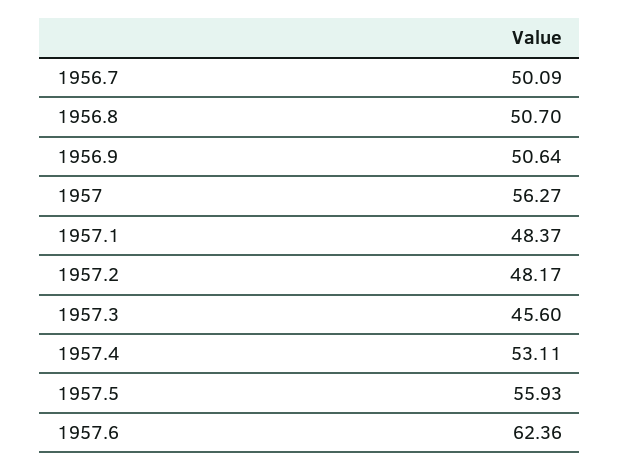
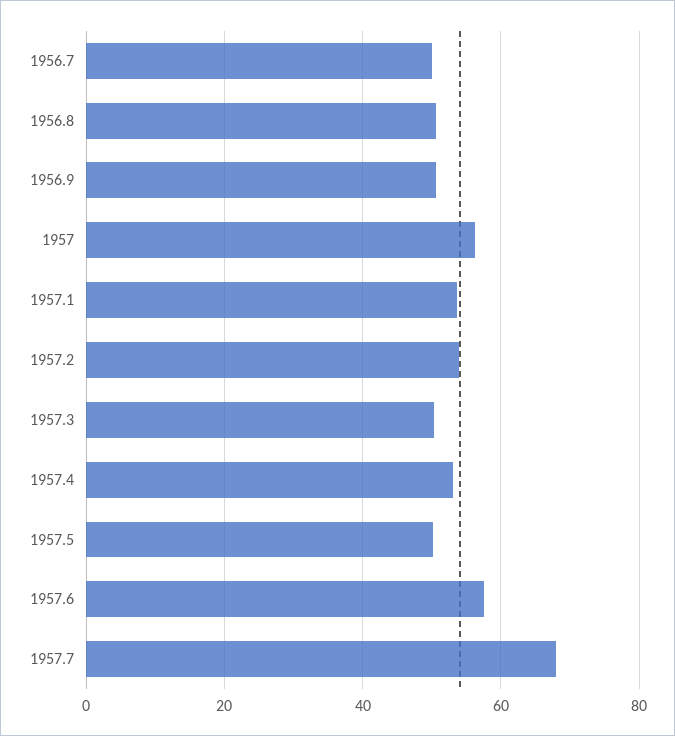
1957.1: 48.37 -> 54
1957.2: 48.17 -> 54
1957.3: 45.6 -> 50
1957.5: 55.93 -> 50
1957.6: 62.36 -> 58
1957.7: none -> 68

